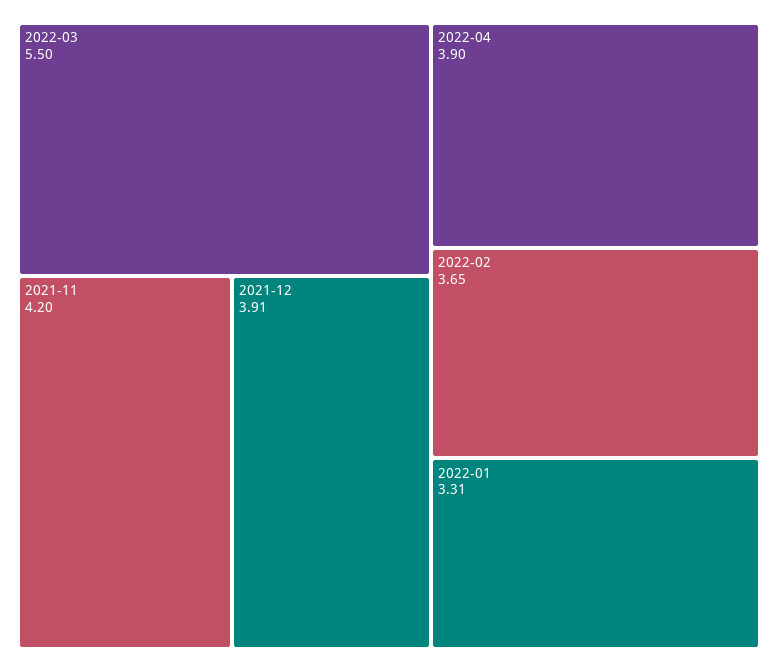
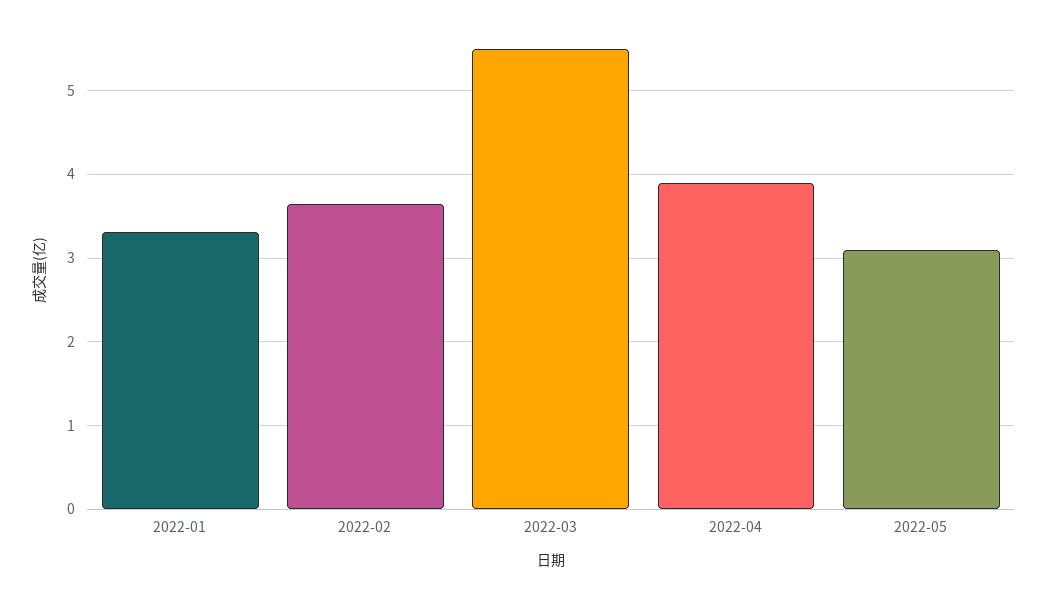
2021-11: 4.2 -> none
2021-12: 3.91 -> none
2022-05: none -> 3.1

